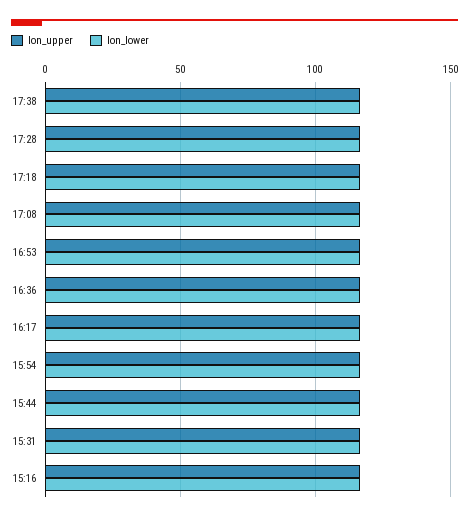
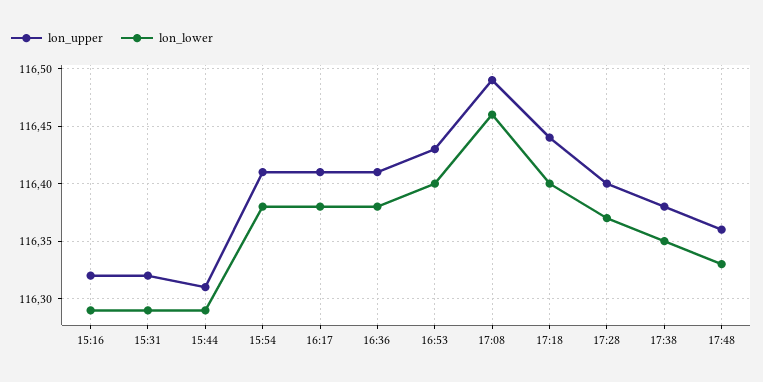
lon_upper, 17:48: none -> 116.36
lon_lower, 17:48: none -> 116.33

